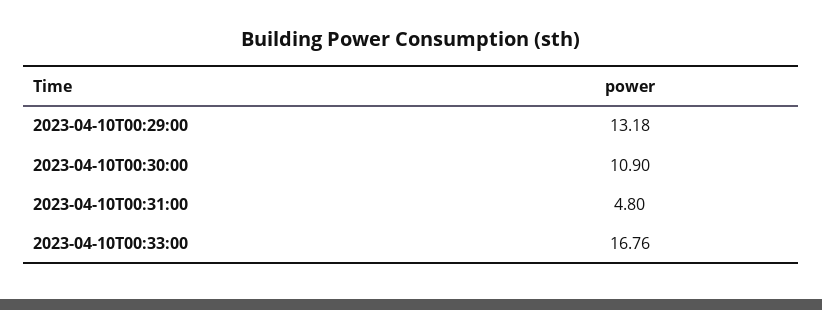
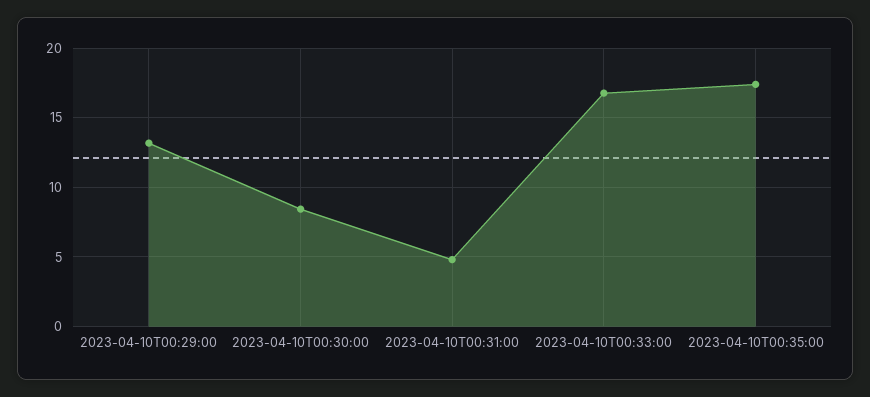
2023-04-10T00:30:00: 10.9 -> 8.5
2023-04-10T00:35:00: none -> 17.5

